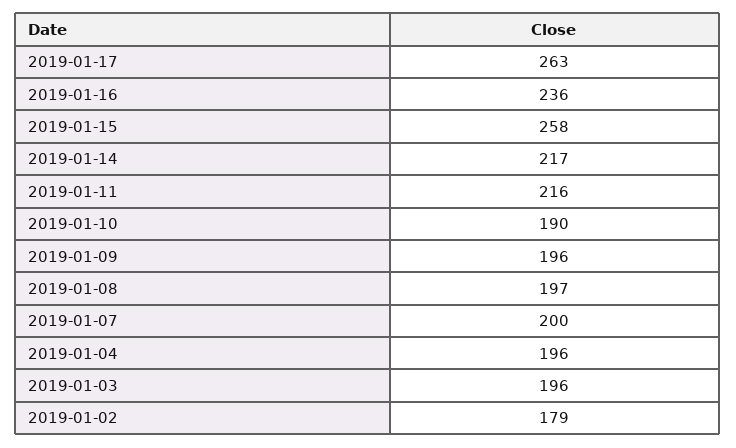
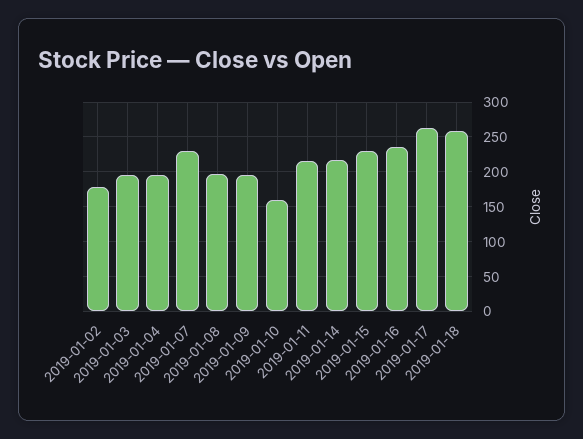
2019-01-15: 258 -> 230
2019-01-10: 190 -> 160
2019-01-07: 200 -> 230
2019-01-18: none -> 260

